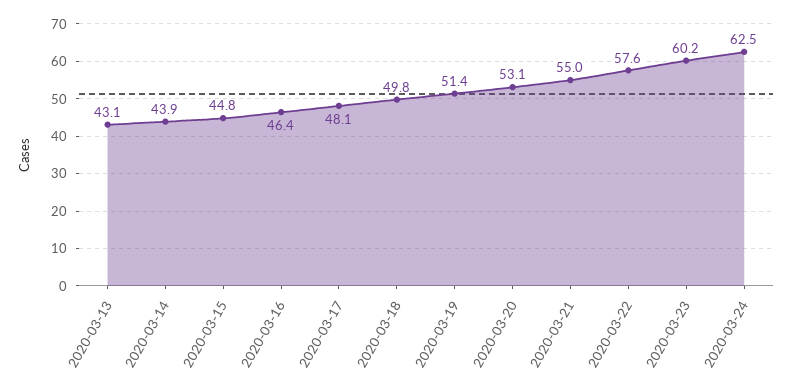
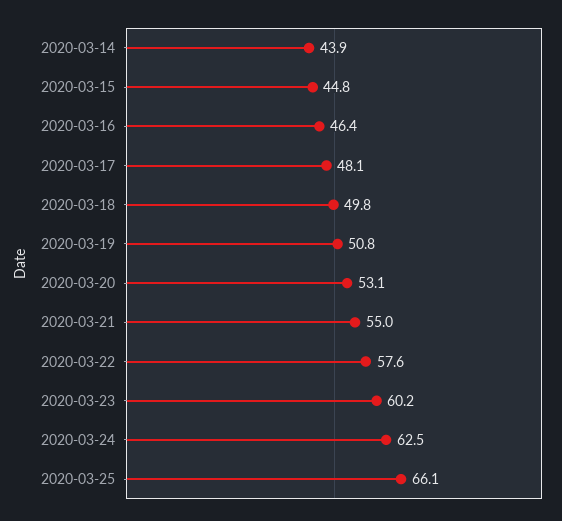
2020-03-13: 43.1 -> none
2020-03-19: 51.4 -> 50.8
2020-03-25: none -> 66.1

